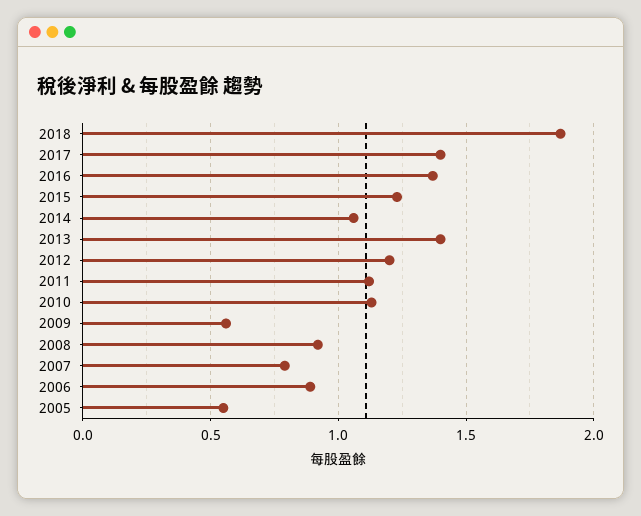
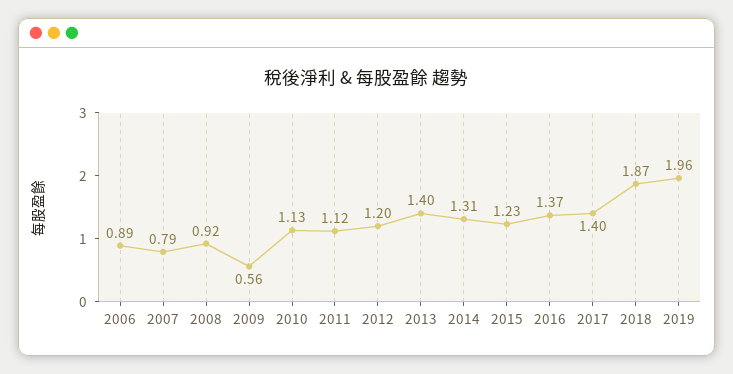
2014: 1.05 -> 1.31
2005: 0.55 -> none
2019: none -> 1.96

